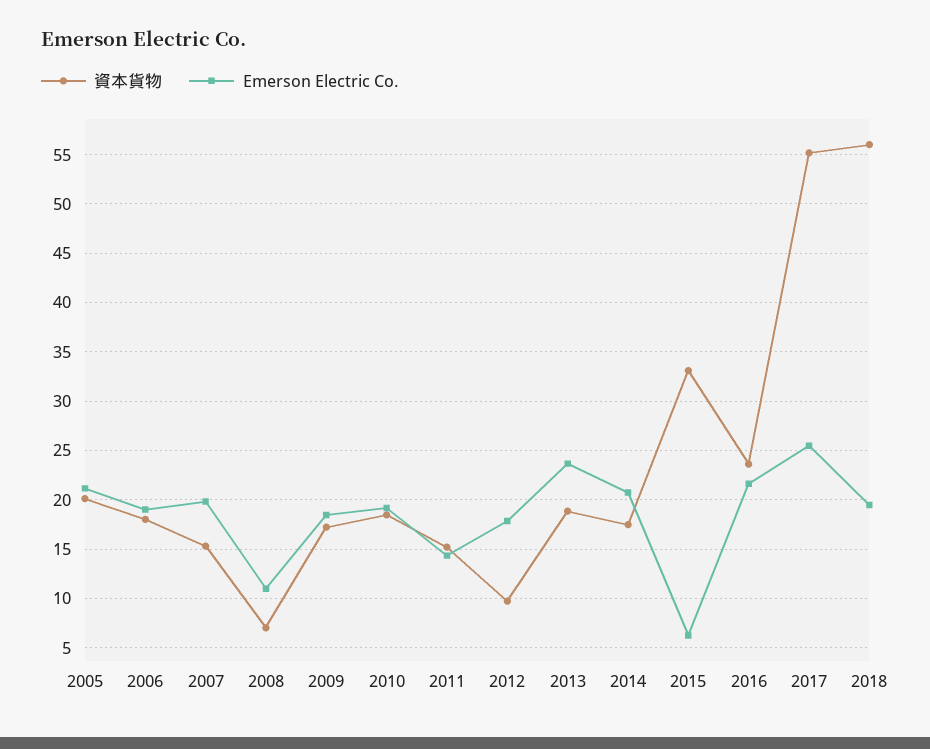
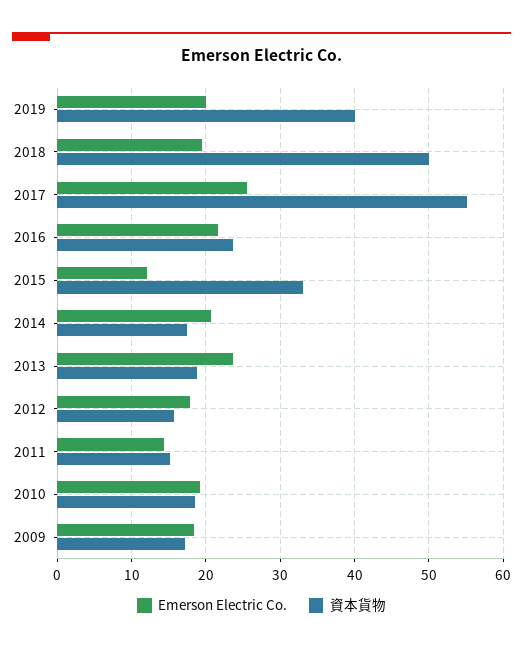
資本貨物, 2005: 20 -> none
Emerson Electric Co., 2005: 21 -> none
資本貨物, 2006: 18 -> none
Emerson Electric Co., 2006: 19 -> none
資本貨物, 2007: 15 -> none
Emerson Electric Co., 2007: 20 -> none
資本貨物, 2008: 7 -> none
Emerson Electric Co., 2008: 11 -> none
資本貨物, 2012: 10 -> 16
Emerson Electric Co., 2015: 6 -> 12
資本貨物, 2018: 56 -> 50
Emerson Electric Co., 2019: none -> 20
資本貨物, 2019: none -> 40

